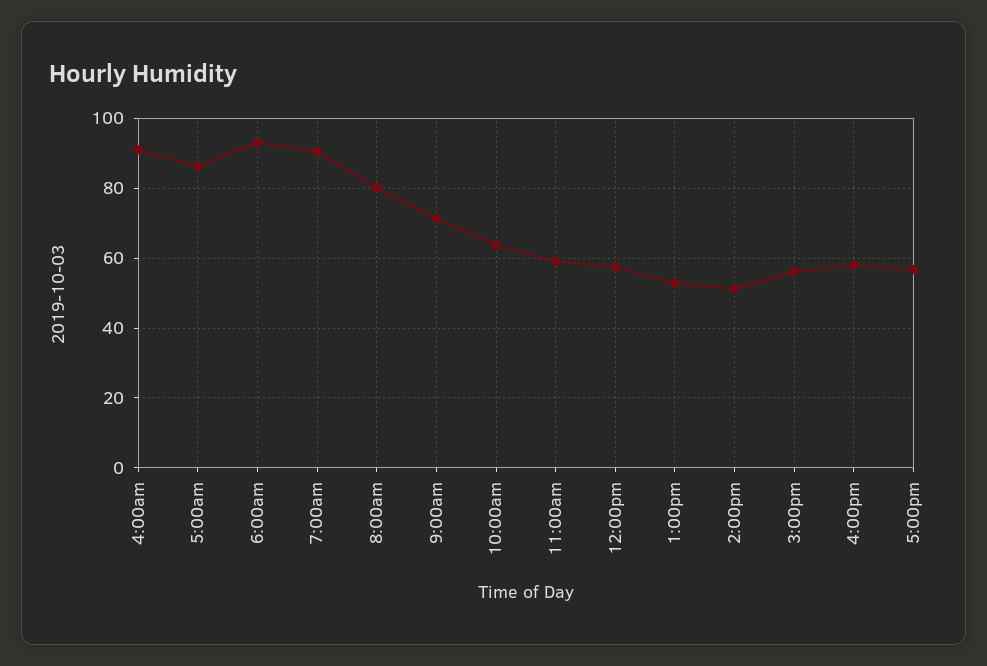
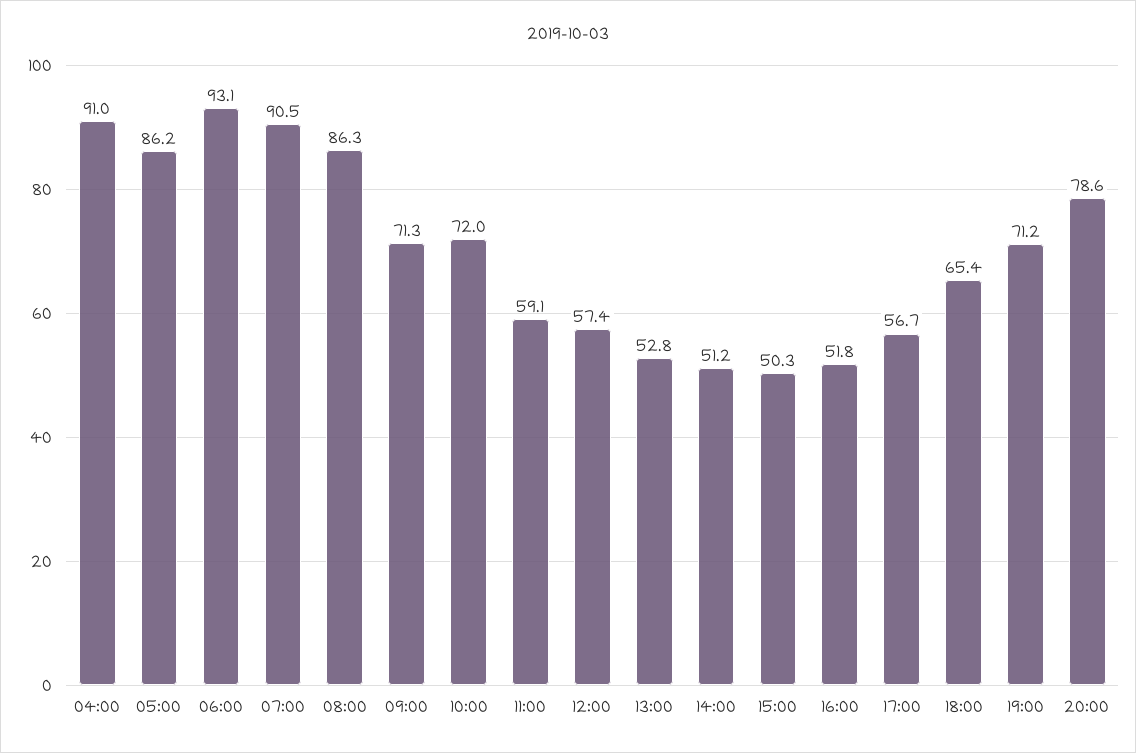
8:00am: 80 -> 86.3
10:00am: 64 -> 72
3:00pm: 56 -> 50.3
4:00pm: 58 -> 51.8
18:00: none -> 65.4
19:00: none -> 71.2
20:00: none -> 78.6

